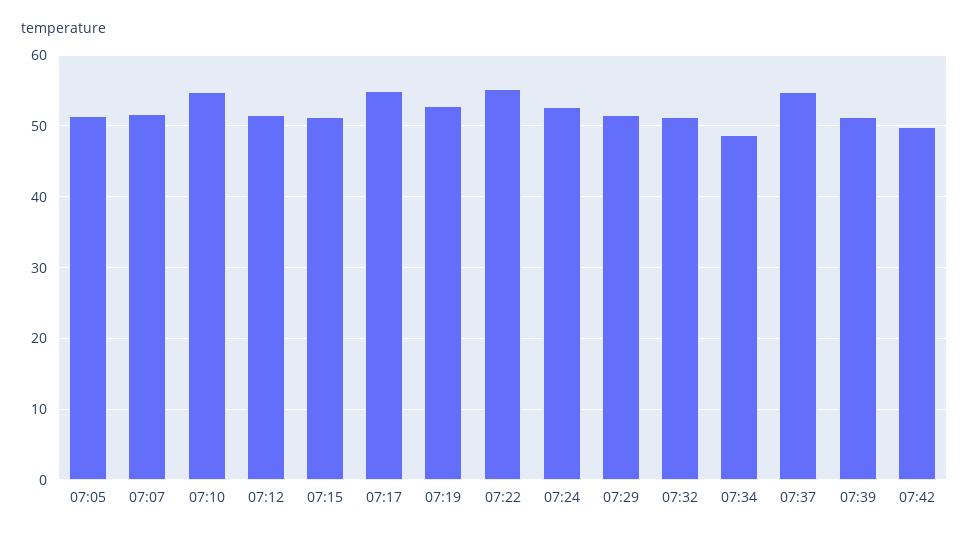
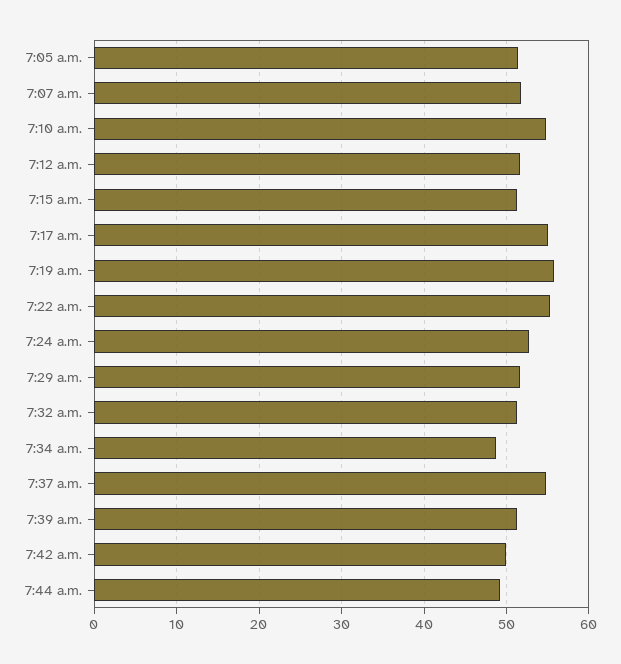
07:19: 53 -> 56
7:44 a.m.: none -> 49

